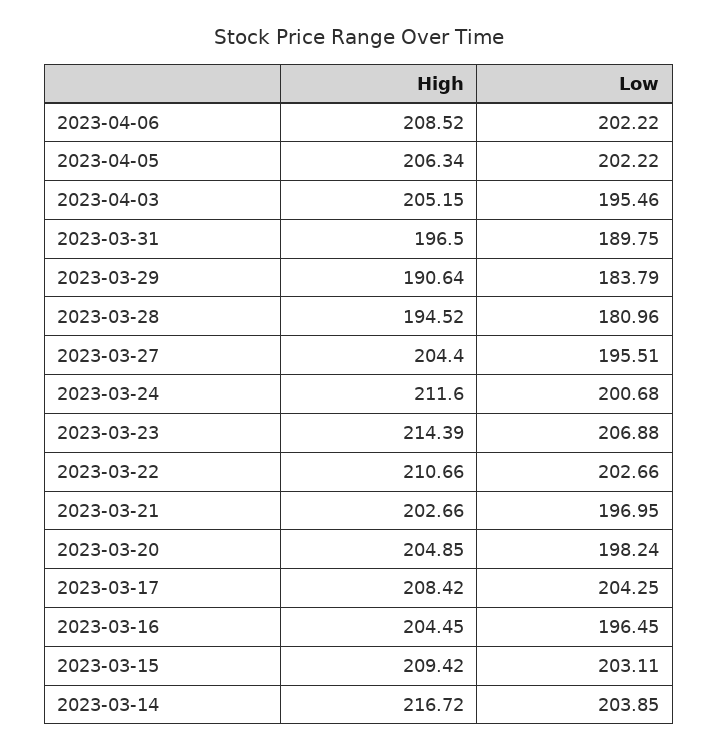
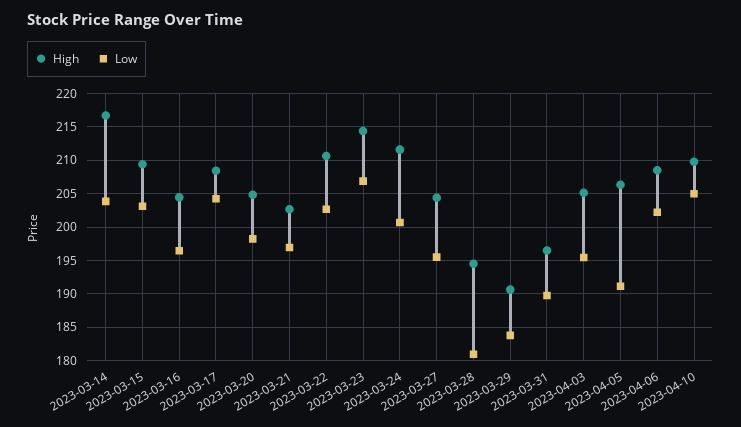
Low, 2023-04-05: 202.22 -> 191
High, 2023-04-10: none -> 210
Low, 2023-04-10: none -> 205

